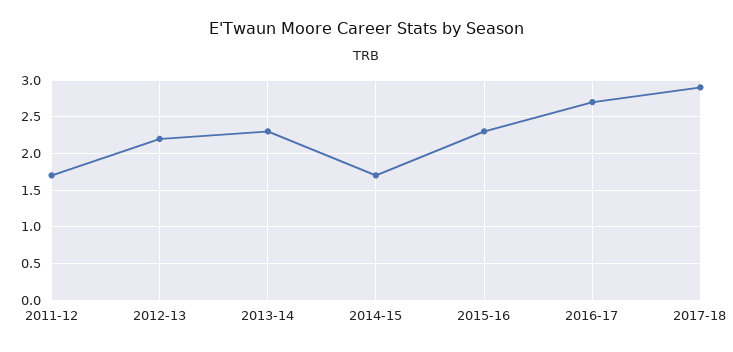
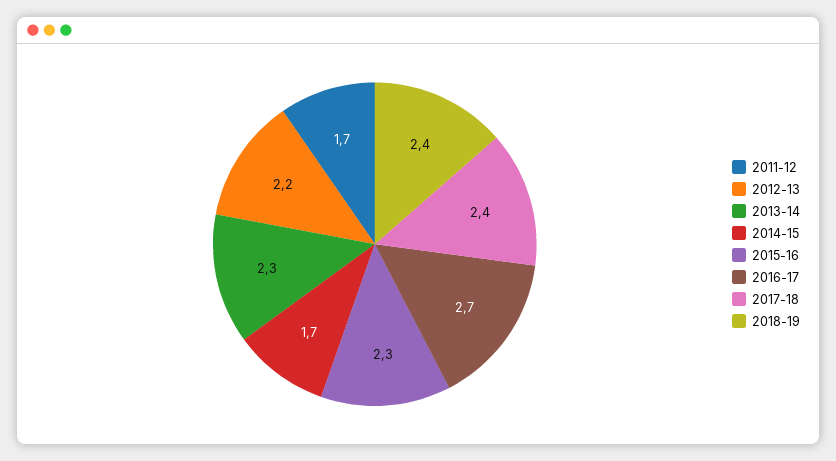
2017-18: 2.9 -> 2.4
2018-19: none -> 2.4

